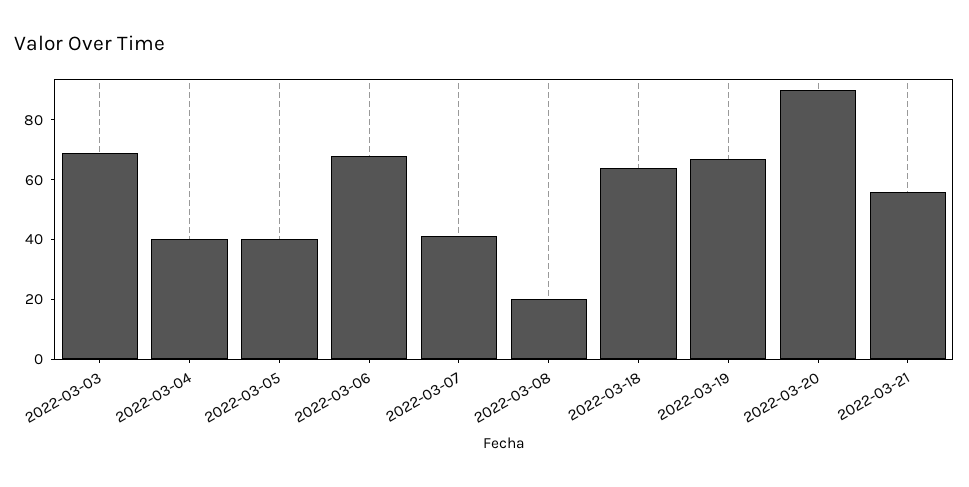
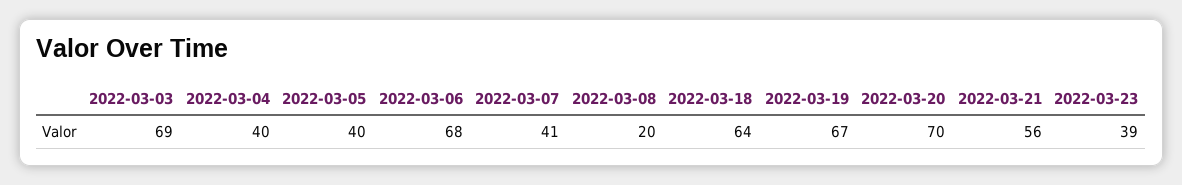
2022-03-20: 90 -> 70
2022-03-23: none -> 39

